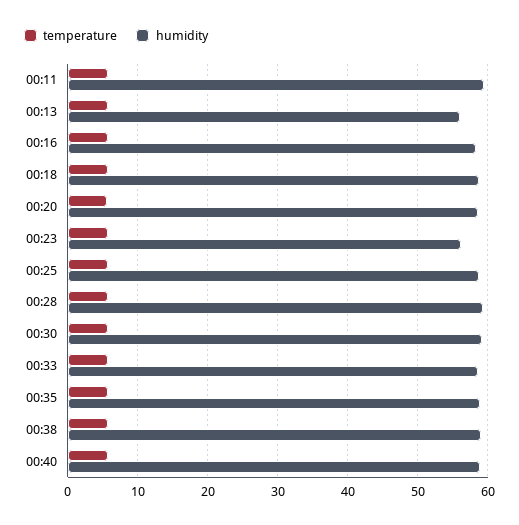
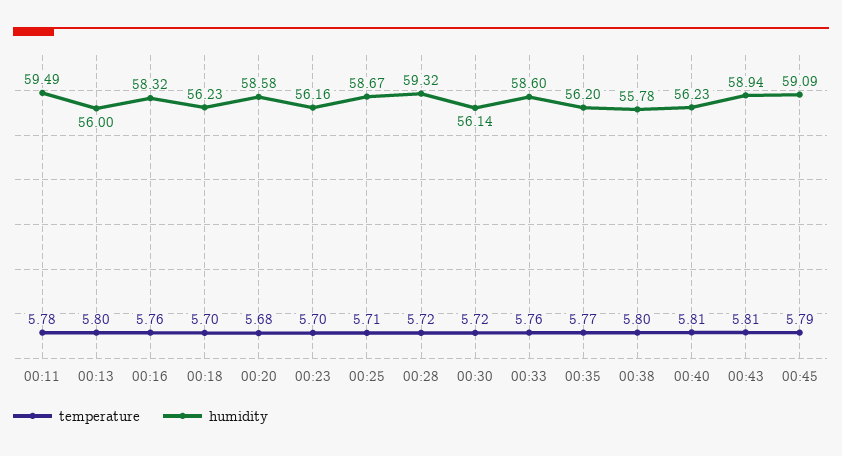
humidity, 00:18: 59 -> 56.23
humidity, 00:30: 59 -> 56.14
humidity, 00:35: 59 -> 56.2
humidity, 00:38: 59 -> 55.78
humidity, 00:40: 59 -> 56.23
temperature, 00:43: none -> 5.81
humidity, 00:43: none -> 58.94
temperature, 00:45: none -> 5.79
humidity, 00:45: none -> 59.09

